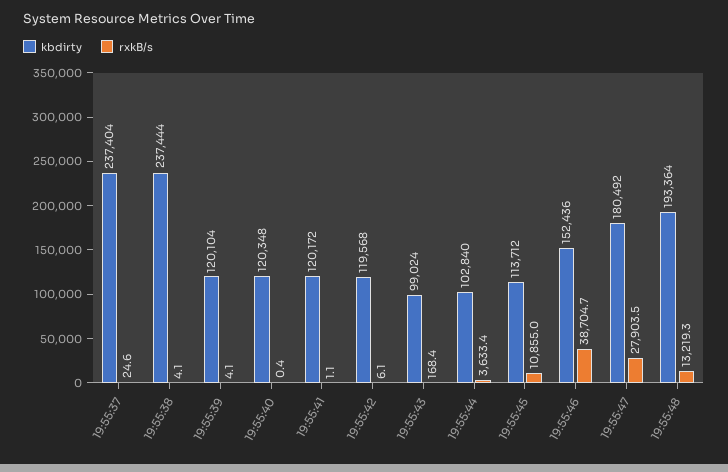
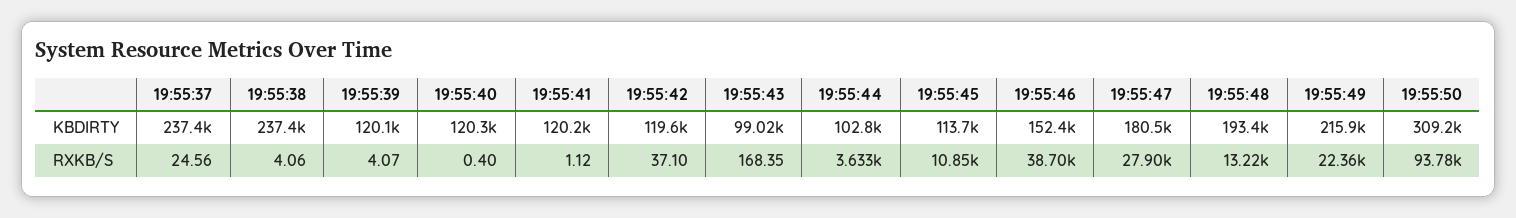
rxkB/s, 19:55:42: 6.1 -> 37.1
kbdirty, 19:55:49: none -> 215900
kbdirty, 19:55:50: none -> 309200
rxkB/s, 19:55:49: none -> 22360
rxkB/s, 19:55:50: none -> 93780

